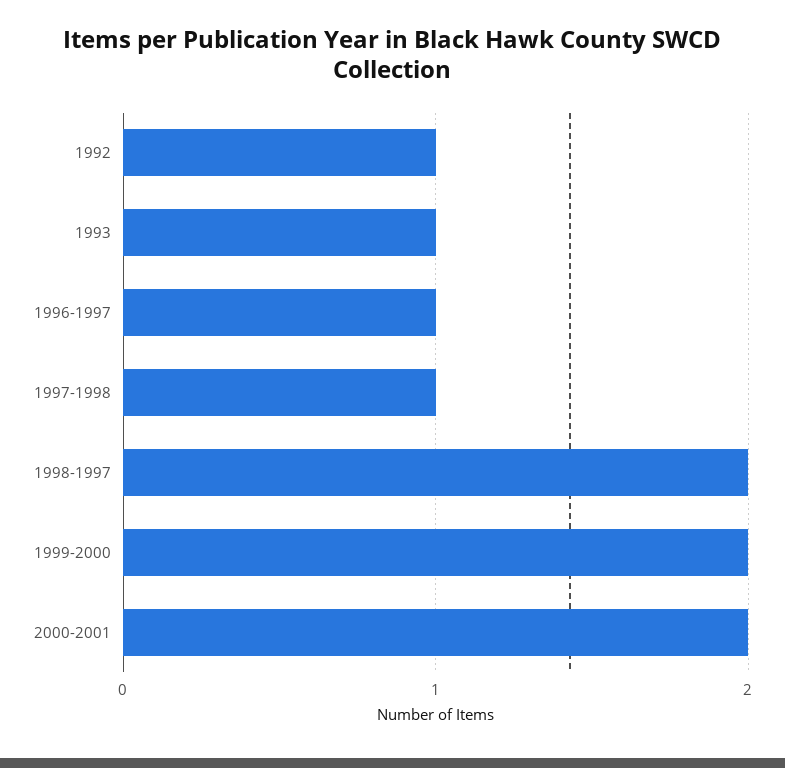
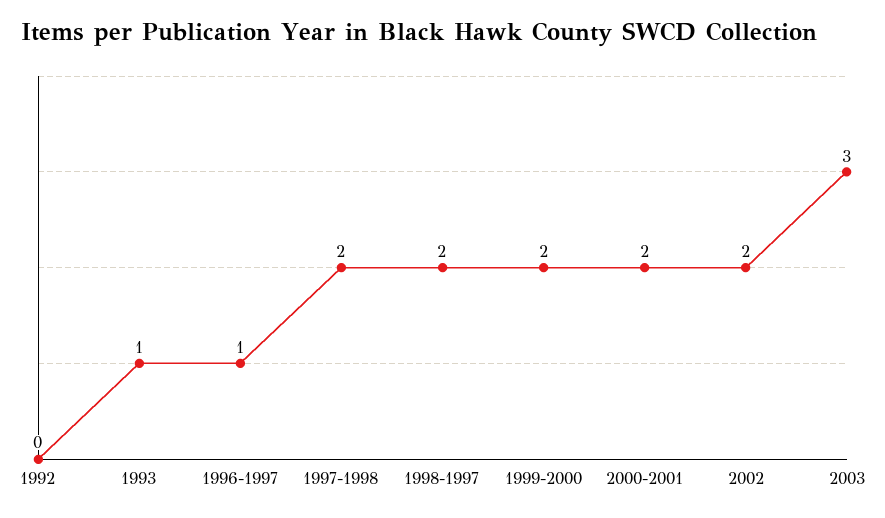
1992: 1 -> 0
1997-1998: 1 -> 2
2002: none -> 2
2003: none -> 3

